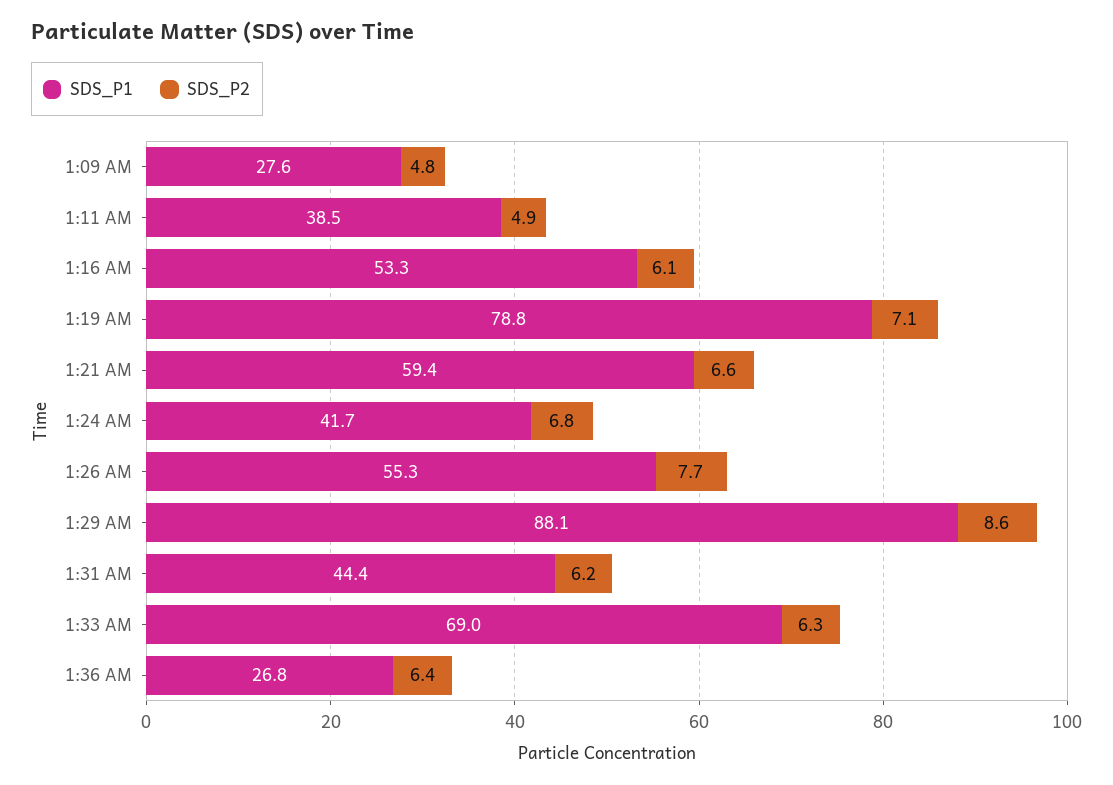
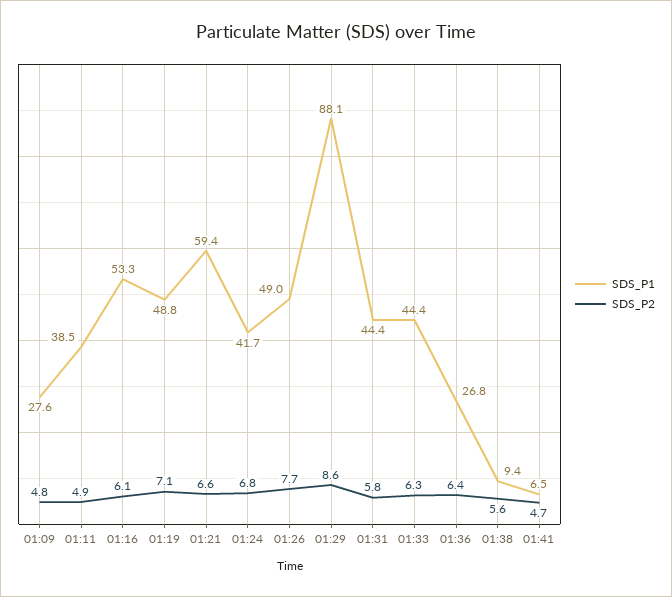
SDS_P1, 1:19 AM: 78.8 -> 48.8
SDS_P1, 1:26 AM: 55.3 -> 49
SDS_P2, 1:31 AM: 6.2 -> 5.8
SDS_P1, 1:33 AM: 69 -> 44.4
SDS_P1, 01:38: none -> 9.4
SDS_P2, 01:38: none -> 5.6
SDS_P1, 01:41: none -> 6.5
SDS_P2, 01:41: none -> 4.7

